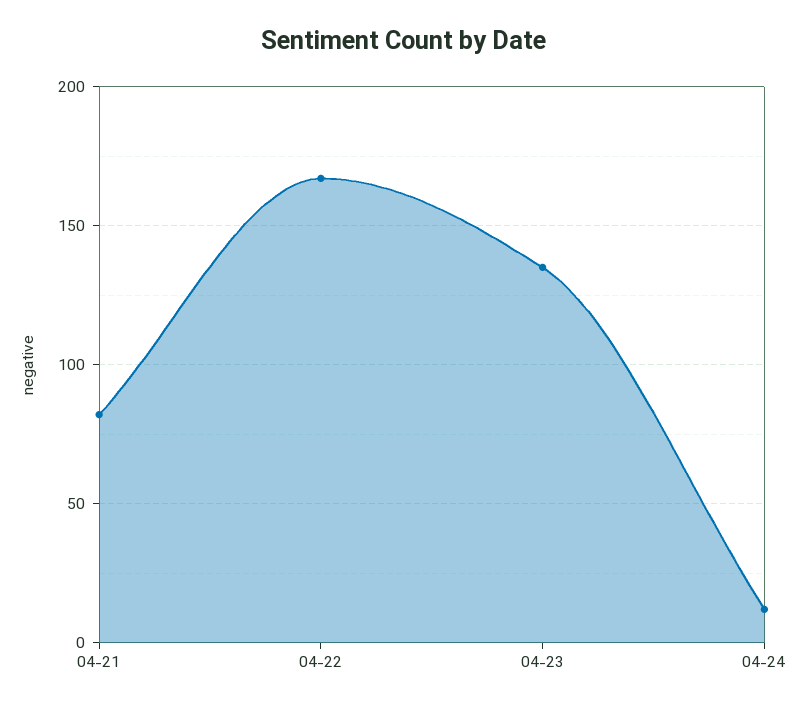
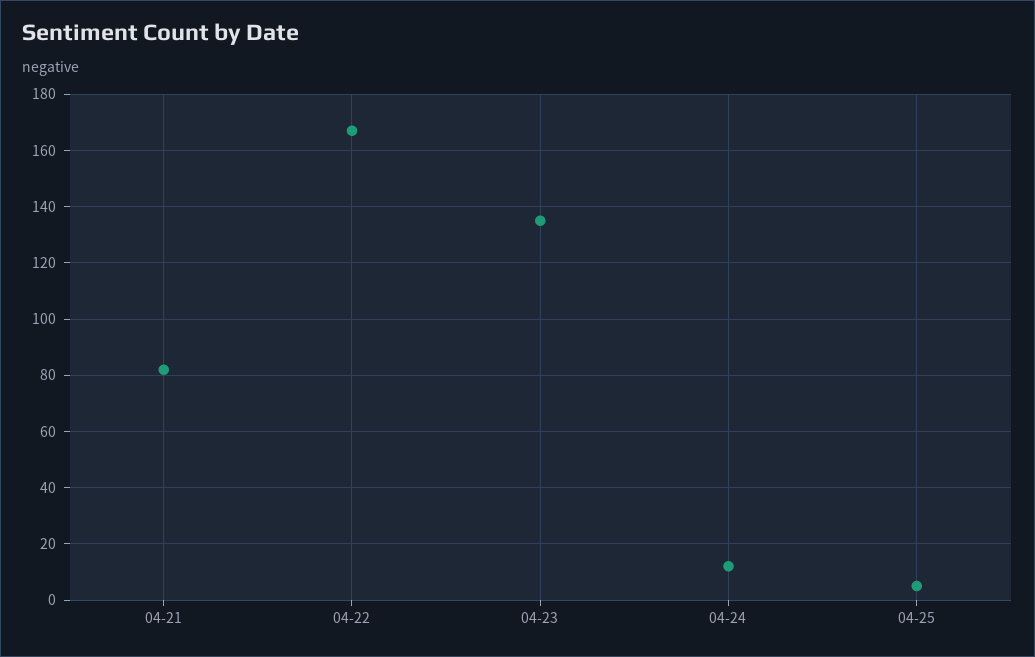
04-25: none -> 5

